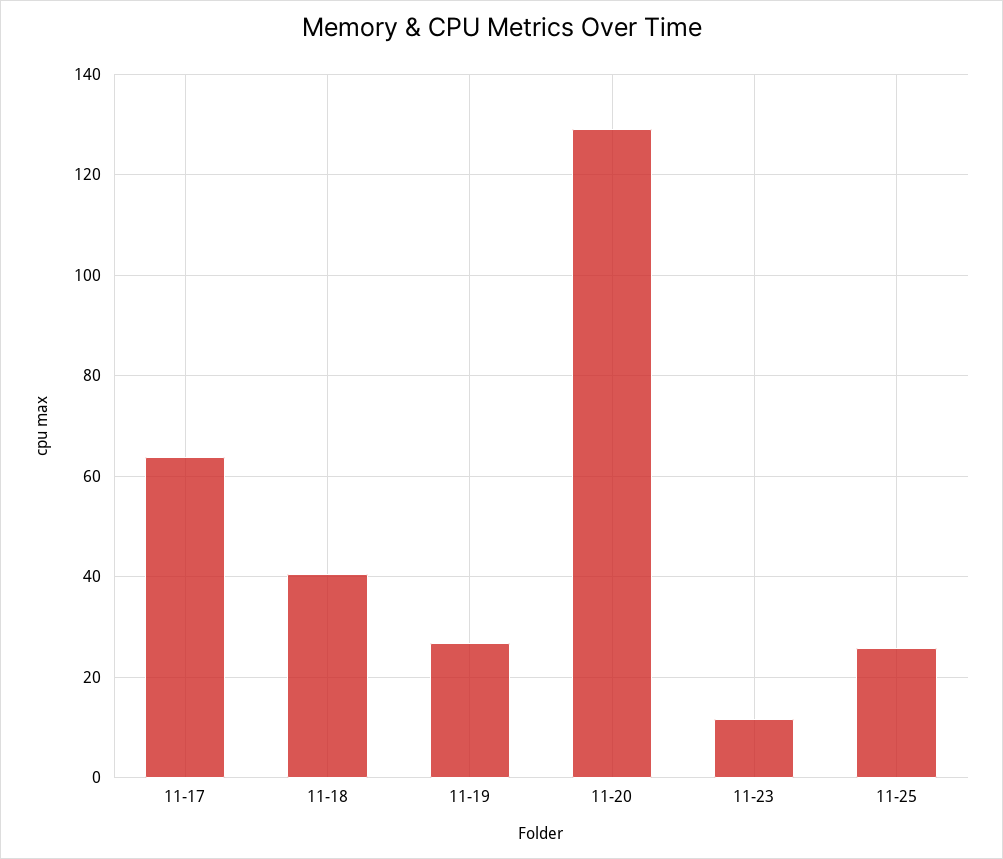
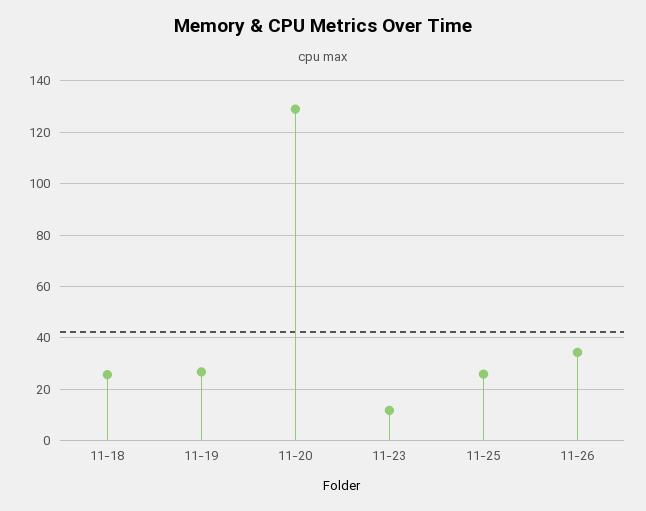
11-17: 64 -> none
11-18: 40 -> 25
11-26: none -> 35

